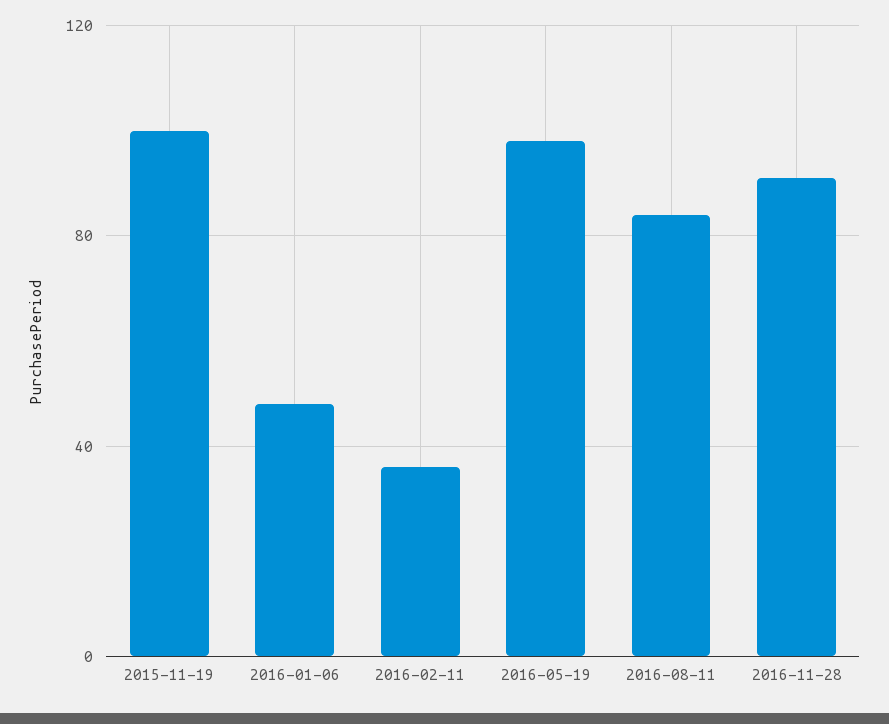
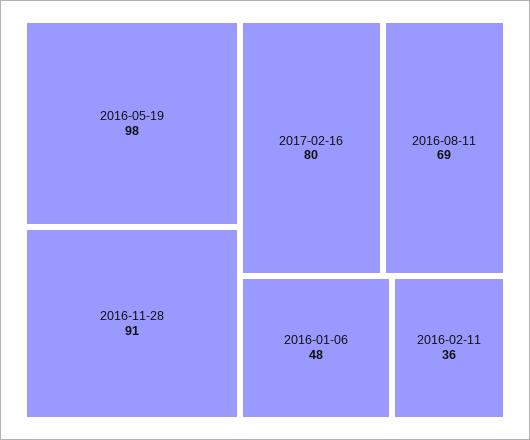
2015-11-19: 100 -> none
2016-08-11: 85 -> 69
2017-02-16: none -> 80

